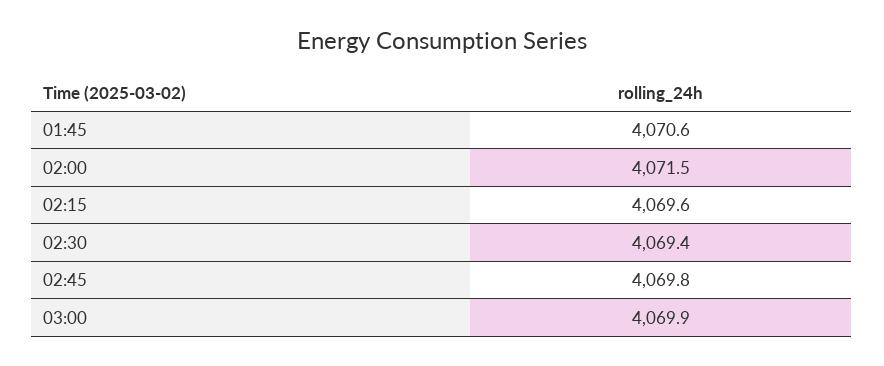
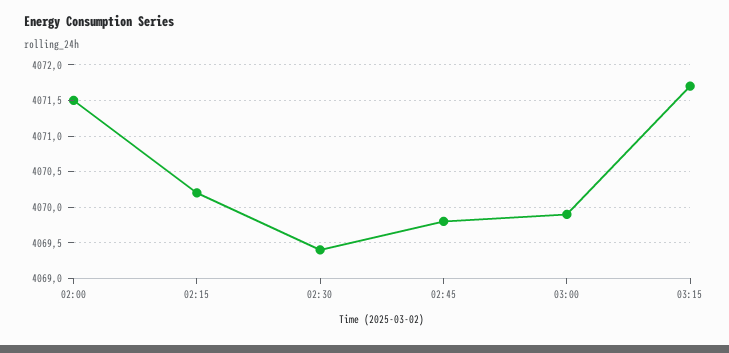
01:45: 4070.6 -> none
02:15: 4069.6 -> 4070.2
03:15: none -> 4071.7

